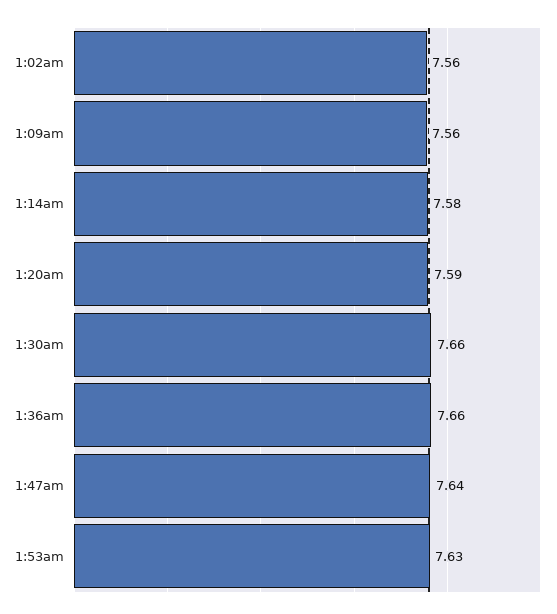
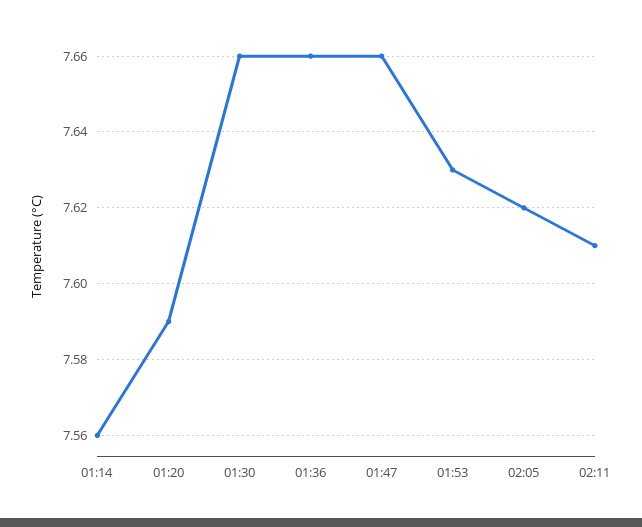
1:02am: 7.56 -> none
1:09am: 7.56 -> none
1:14am: 7.58 -> 7.56
1:47am: 7.64 -> 7.66
02:05: none -> 7.62
02:11: none -> 7.61

